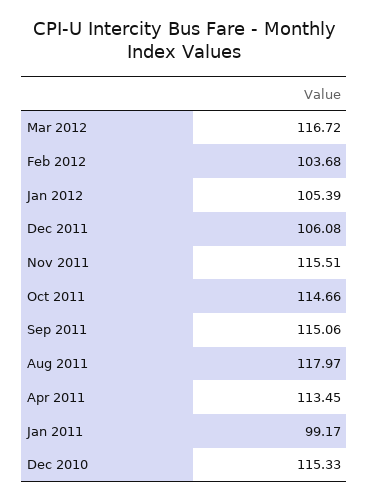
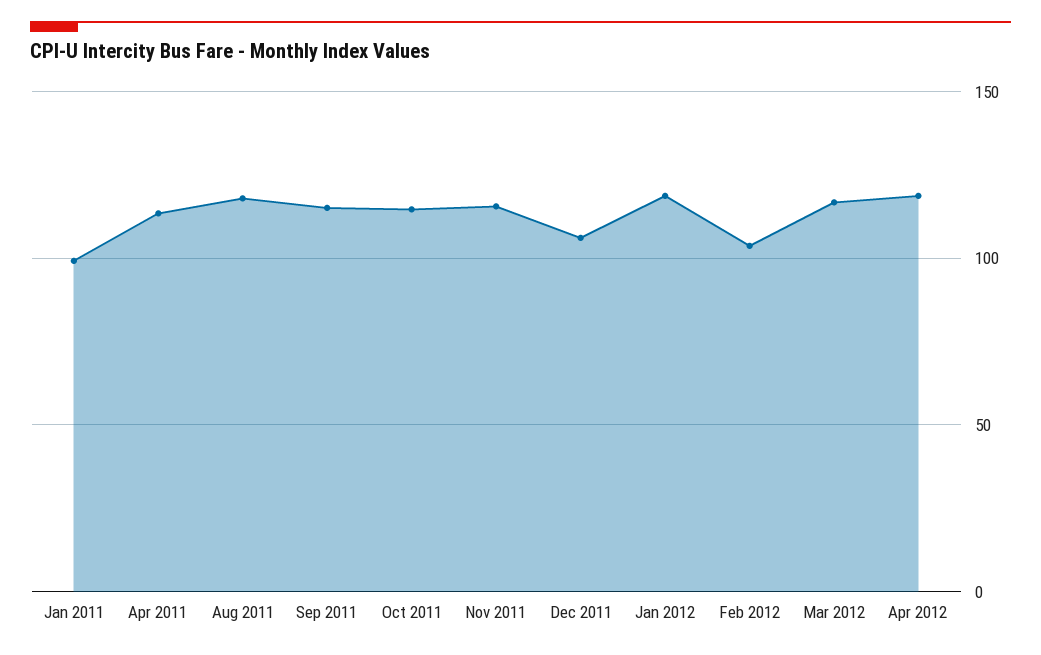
Jan 2012: 105.39 -> 120
Dec 2010: 115.33 -> none
Apr 2012: none -> 120

